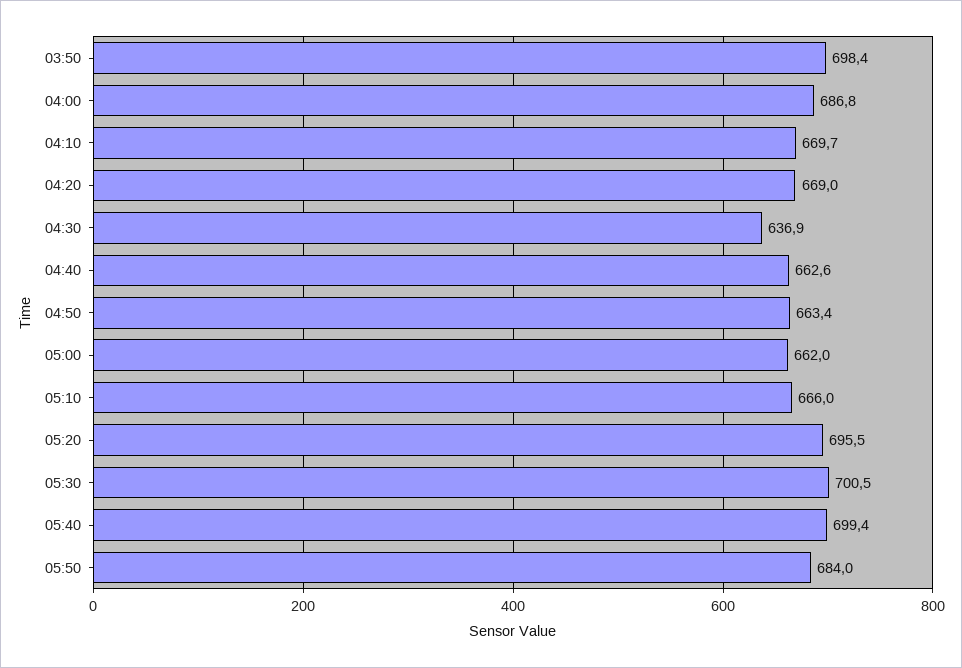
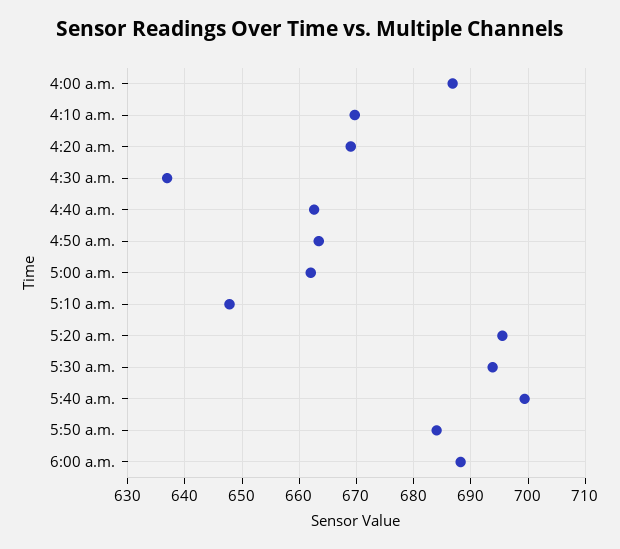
03:50: 698.4 -> none
05:10: 666 -> 648
05:30: 700.5 -> 694
6:00 a.m.: none -> 688

